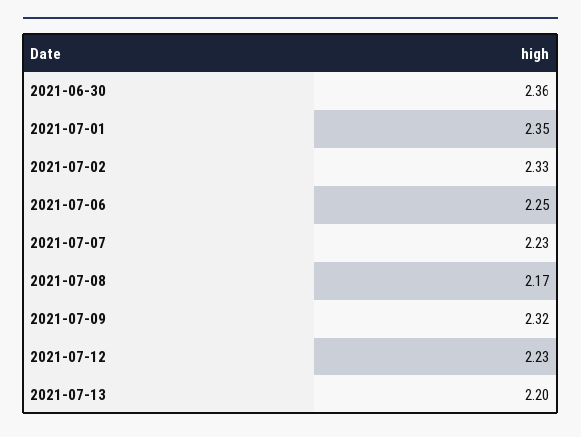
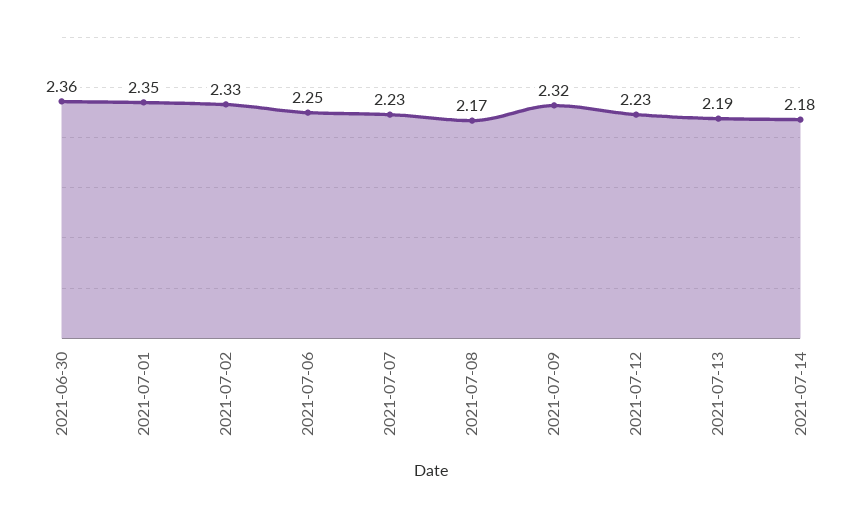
2021-07-13: 2.2 -> 2.19
2021-07-14: none -> 2.18

